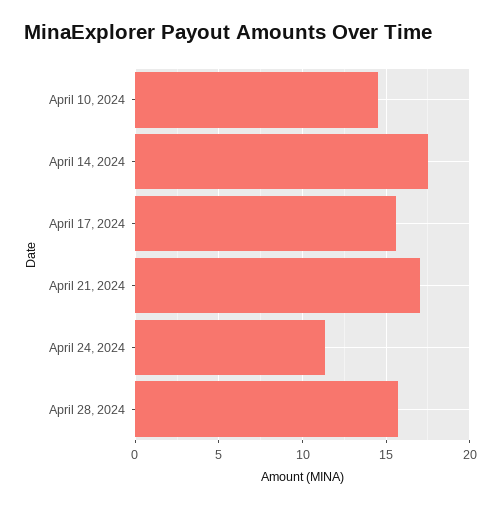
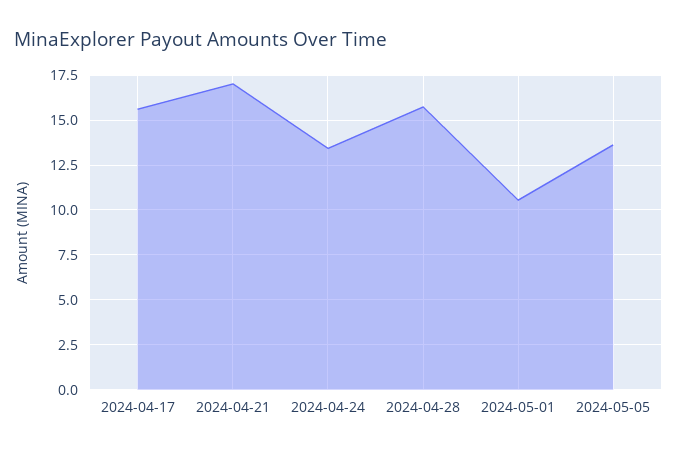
April 10, 2024: 14.5 -> none
April 14, 2024: 17.5 -> none
April 24, 2024: 11.5 -> 13.5
2024-05-01: none -> 10.5
2024-05-05: none -> 13.5

